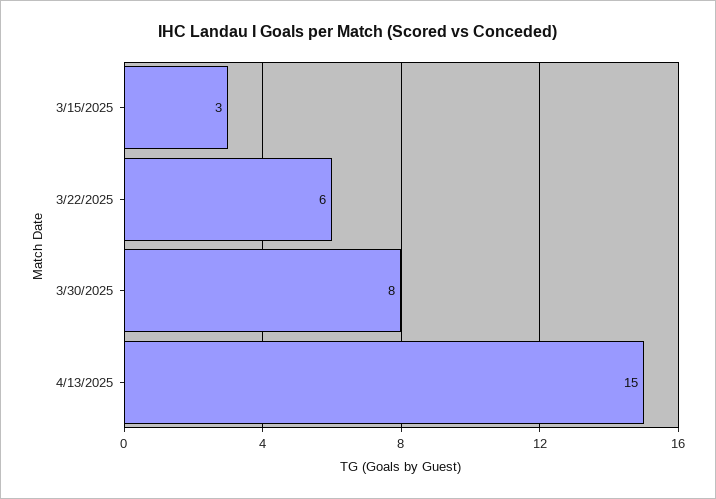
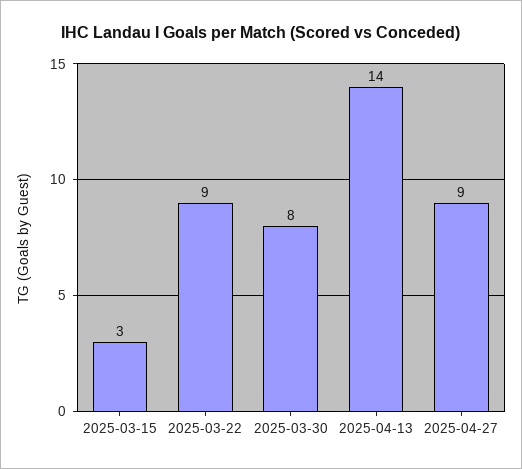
3/22/2025: 6 -> 9
4/13/2025: 15 -> 14
2025-04-27: none -> 9

